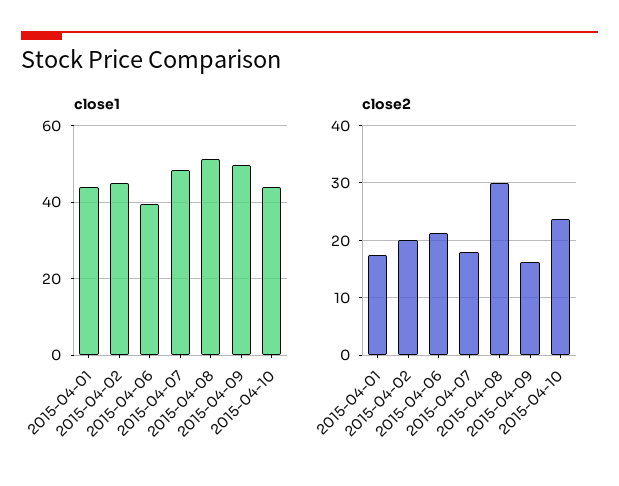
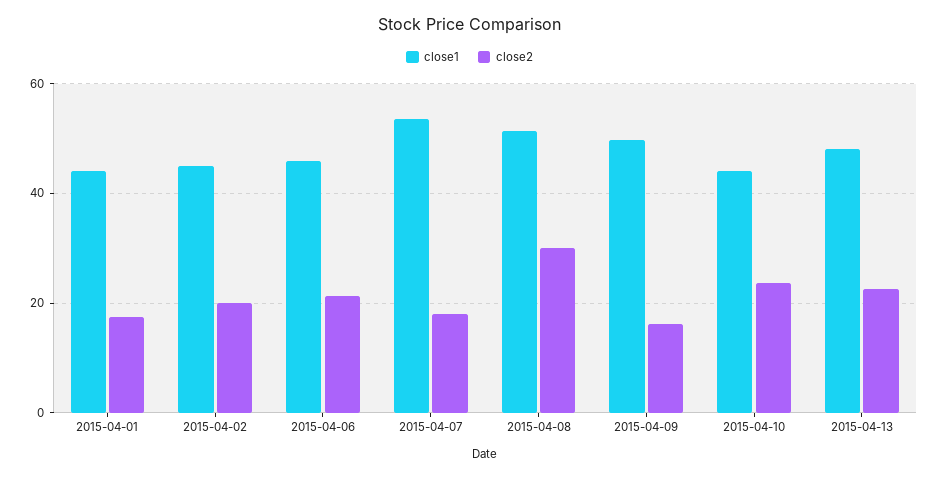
close1, 2015-04-06: 40 -> 46
close1, 2015-04-07: 48 -> 54
close1, 2015-04-13: none -> 48
close2, 2015-04-13: none -> 22

